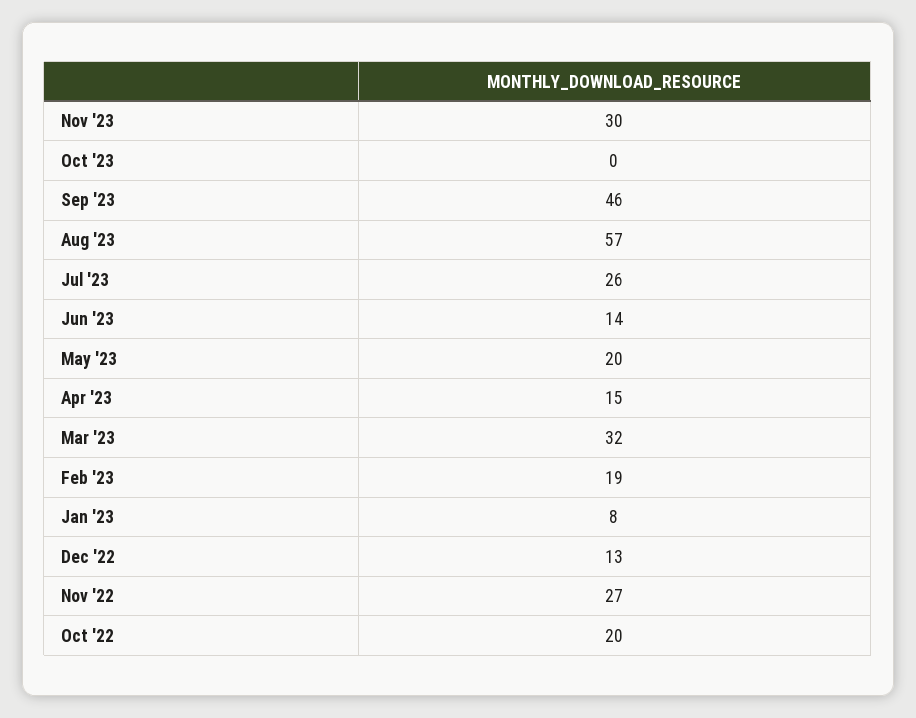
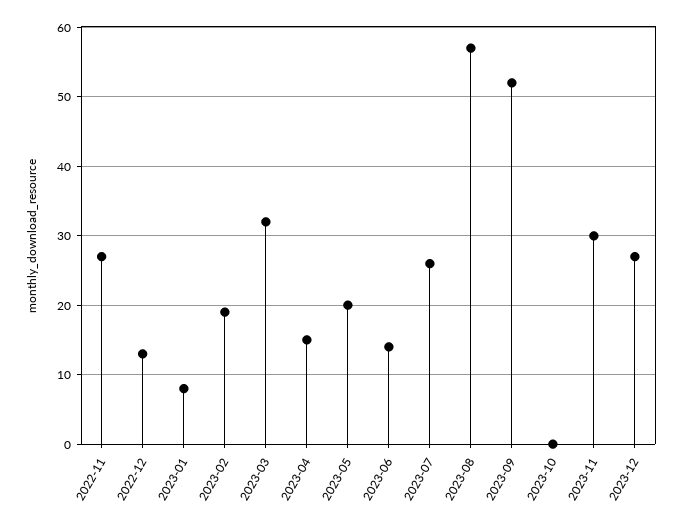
Sep '23: 46 -> 52
Oct '22: 20 -> none
2023-12: none -> 27

